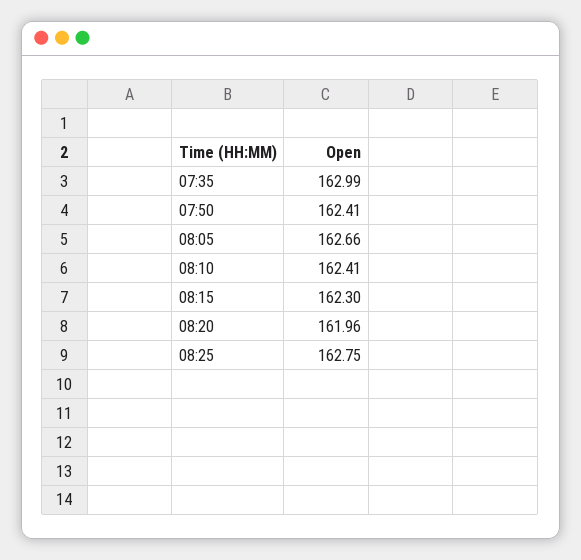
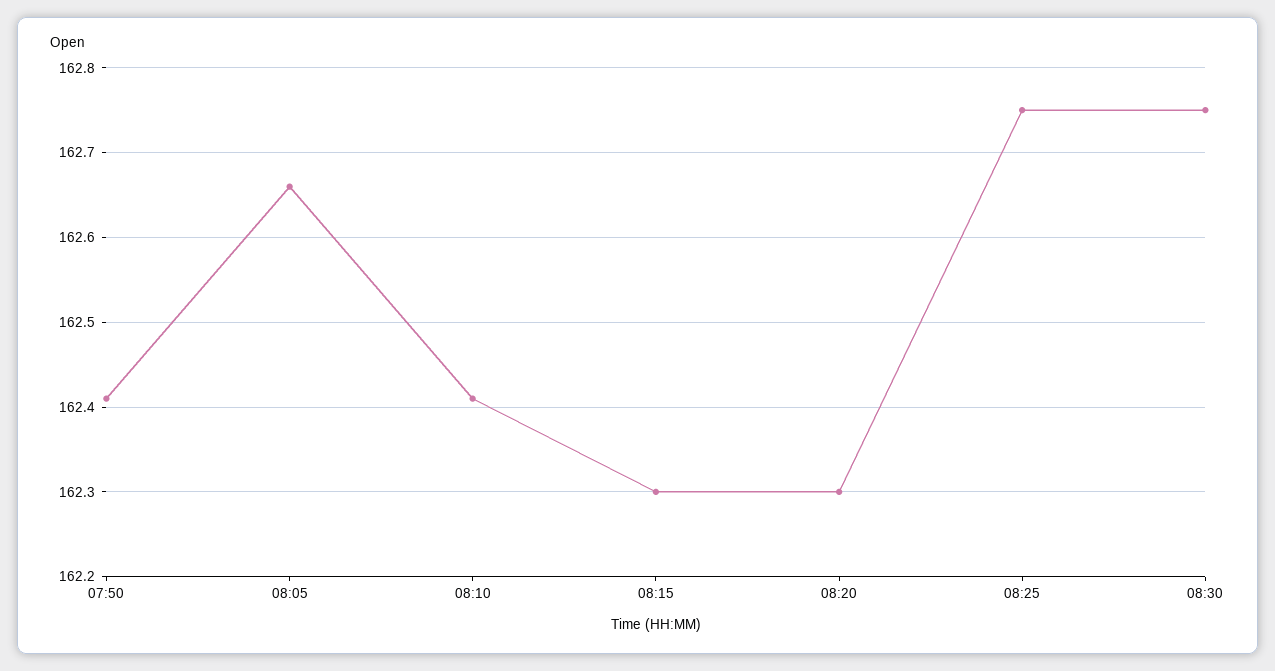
07:35: 162.99 -> none
08:20: 161.96 -> 162.3
08:30: none -> 162.75

